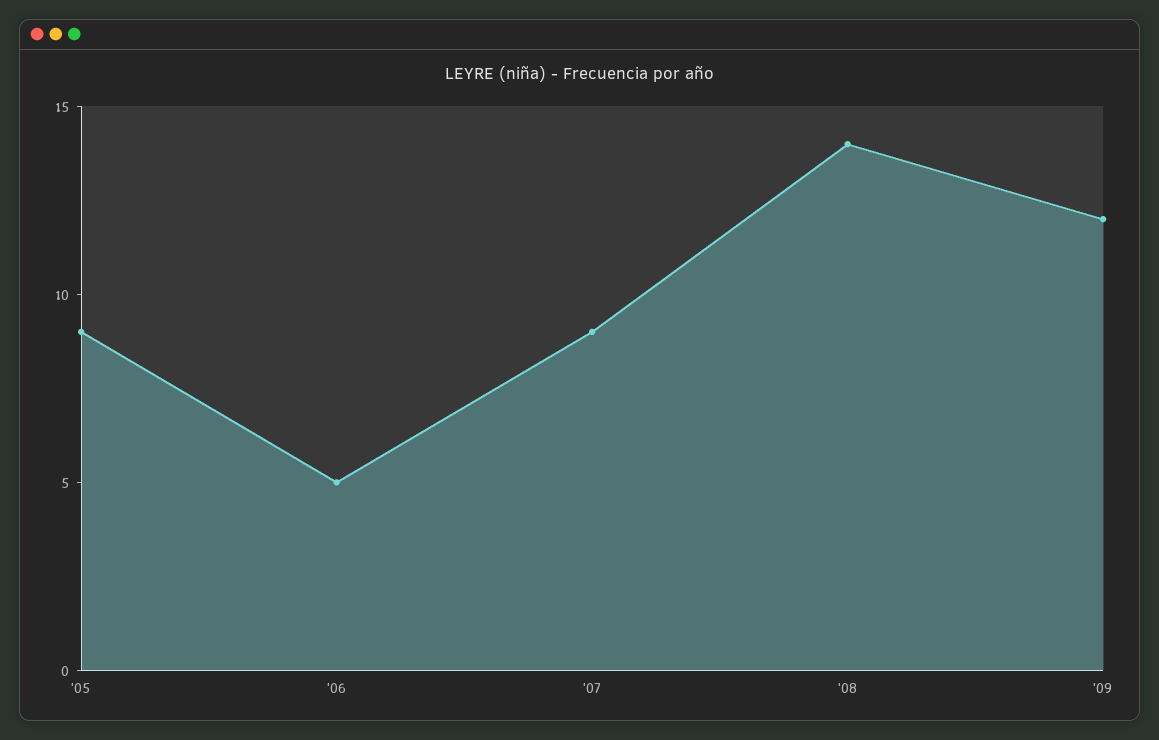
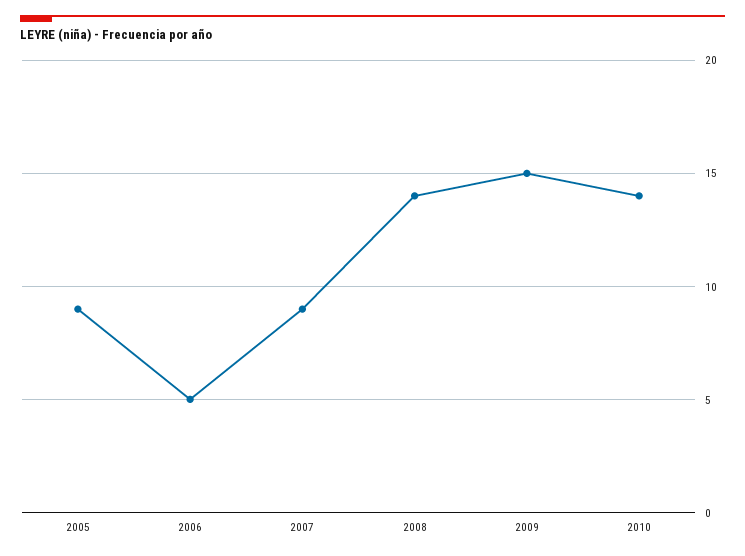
'09: 12 -> 15
2010: none -> 14

